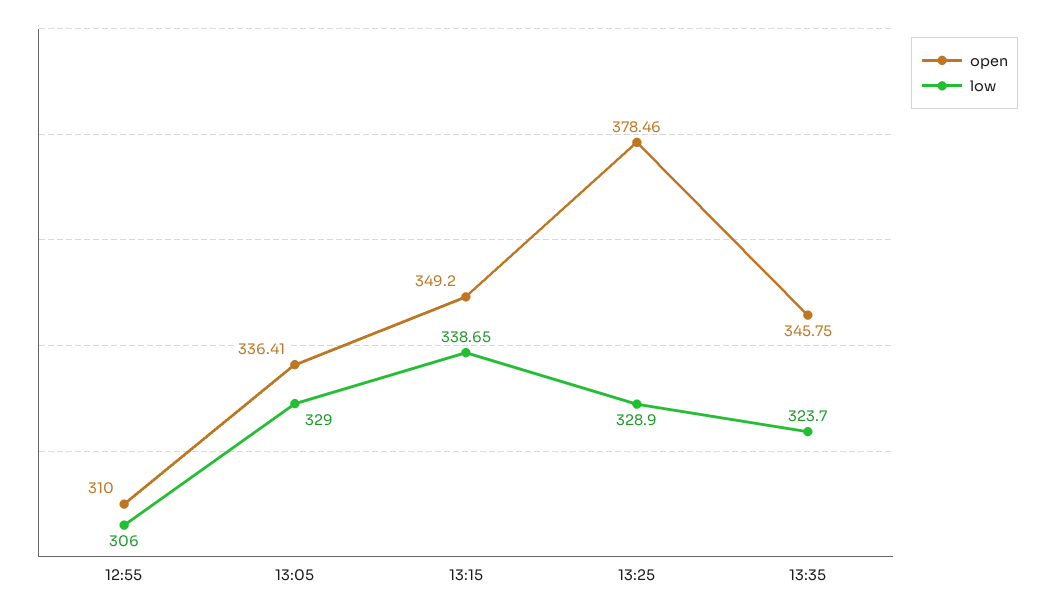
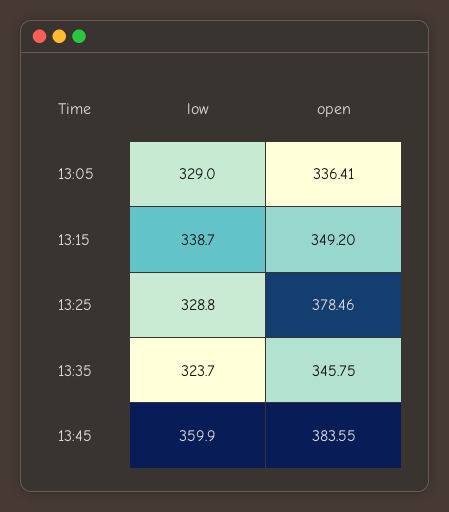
open, 12:55: 310 -> none
low, 12:55: 306 -> none
low, 13:15: 338.65 -> 338.7
low, 13:25: 328.9 -> 328.8
low, 13:45: none -> 359.9
open, 13:45: none -> 383.55

